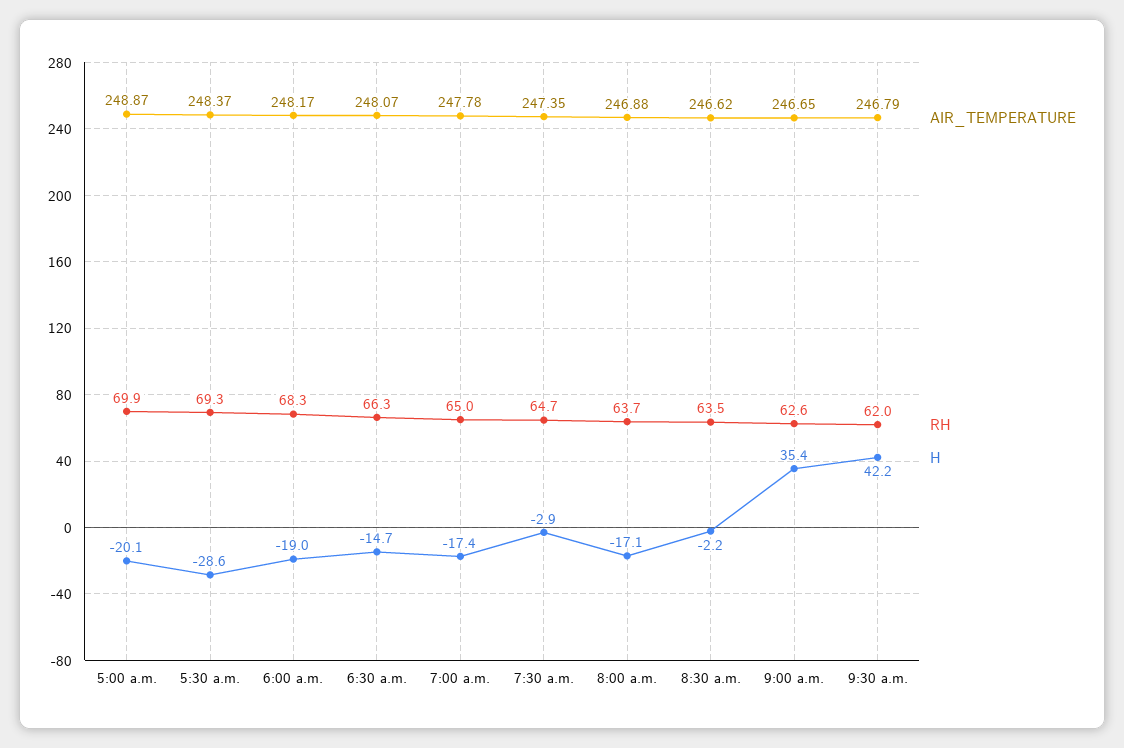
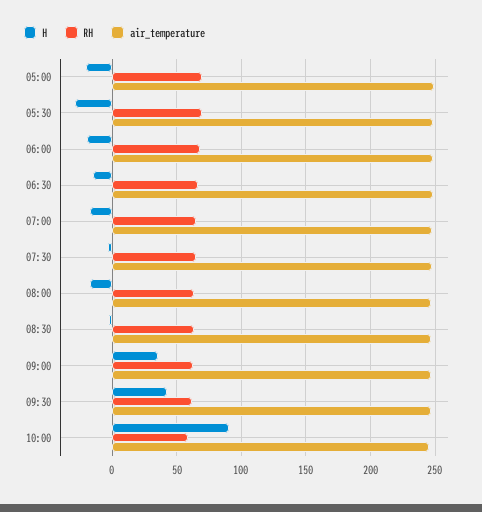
H, 10:00: none -> 90
RH, 10:00: none -> 60
AIR_TEMPERATURE, 10:00: none -> 245

